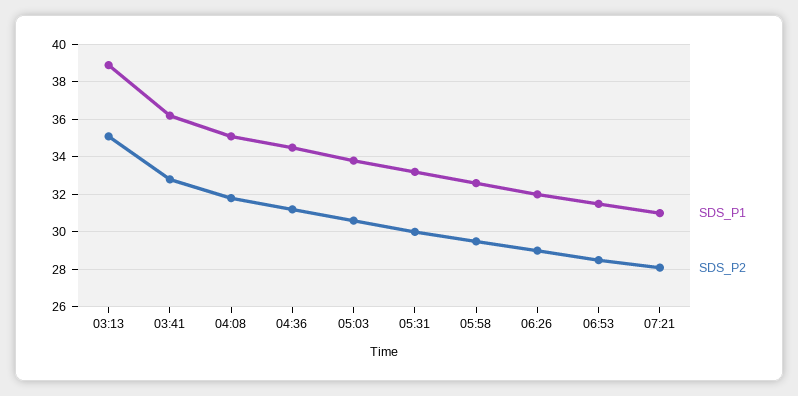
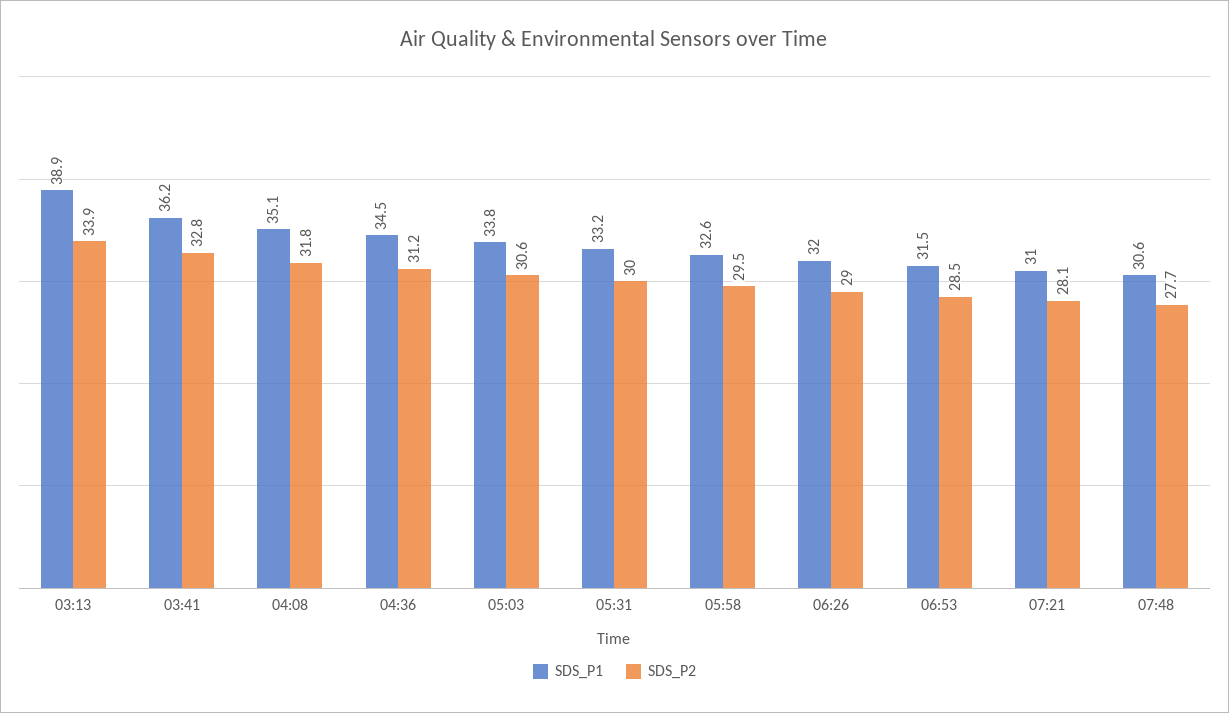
SDS_P2, 03:13: 35 -> 33.9
SDS_P1, 07:48: none -> 30.6
SDS_P2, 07:48: none -> 27.7

